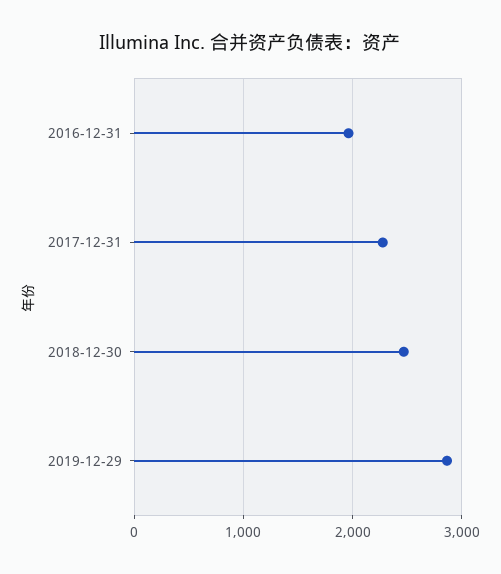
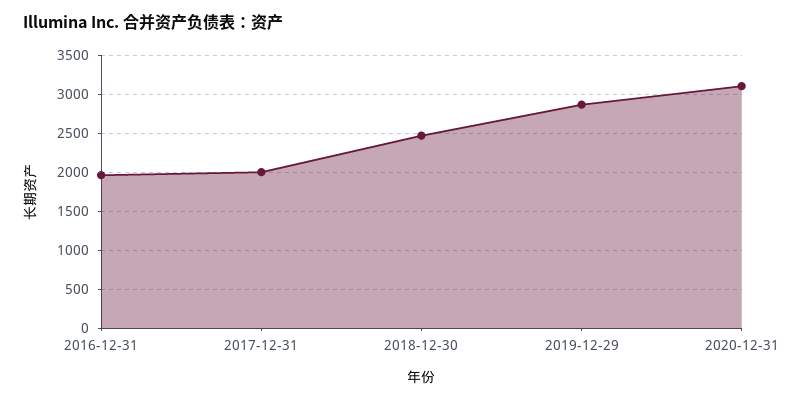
2017-12-31: 2300 -> 2000
2020-12-31: none -> 3100

